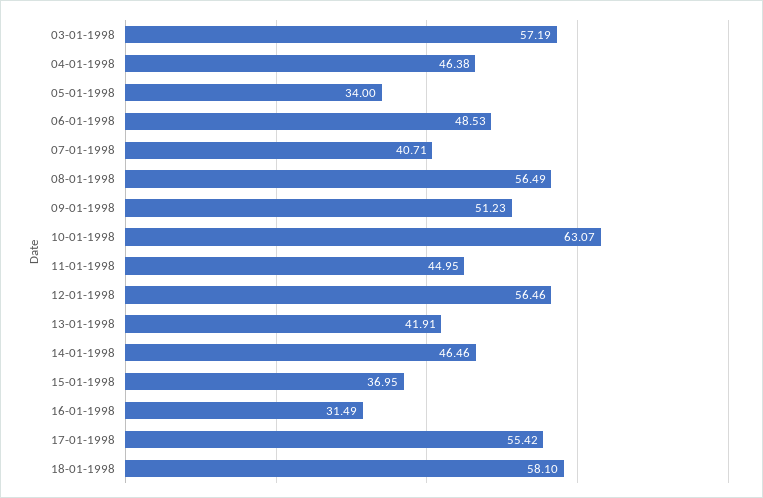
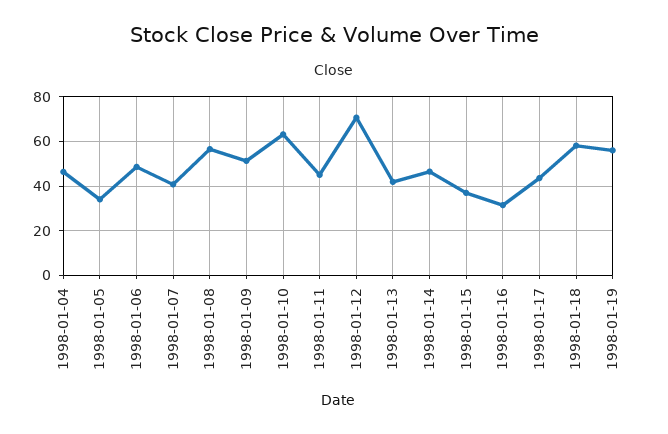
03-01-1998: 57.19 -> none
12-01-1998: 56.46 -> 70
17-01-1998: 55.42 -> 45
1998-01-19: none -> 55

